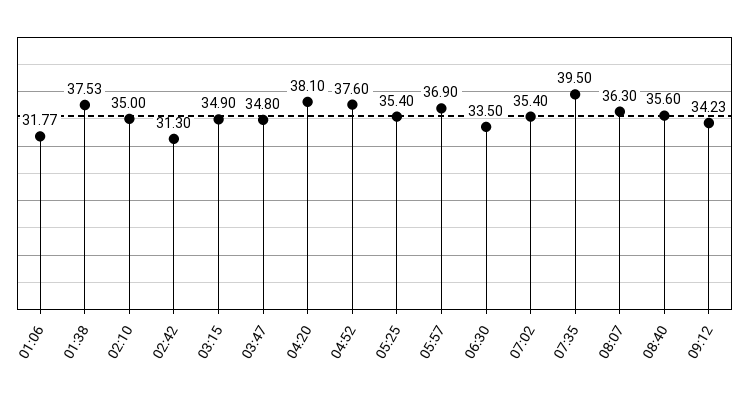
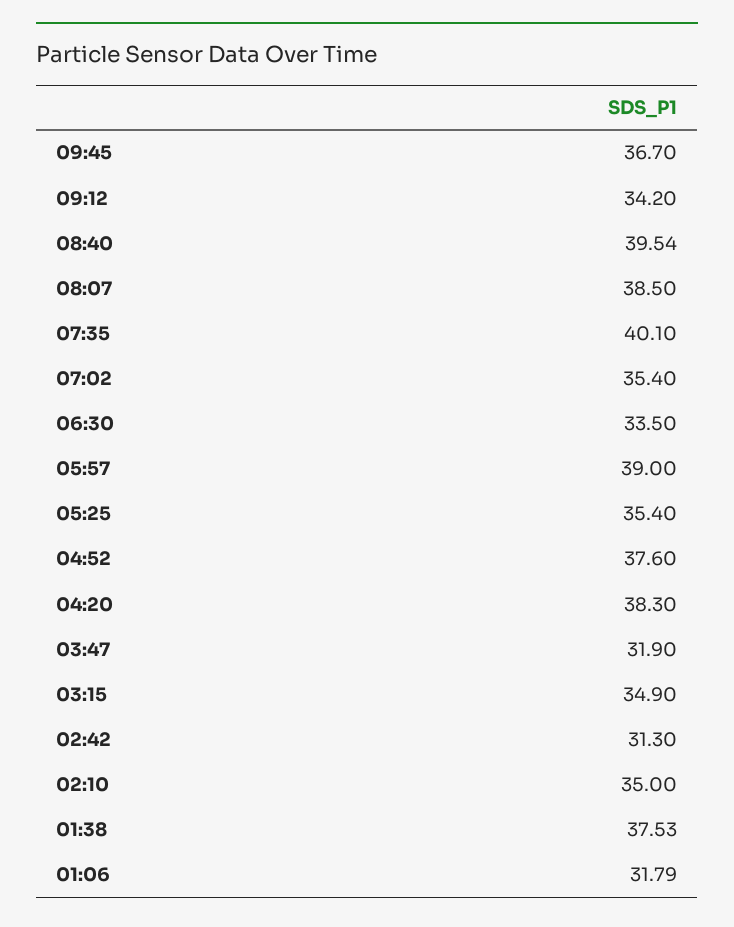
01:06: 31.77 -> 31.79
03:47: 34.8 -> 31.9
04:20: 38.1 -> 38.3
05:57: 36.9 -> 39
07:35: 39.5 -> 40.1
08:07: 36.3 -> 38.5
08:40: 35.6 -> 39.54
09:12: 34.23 -> 34.2
09:45: none -> 36.7

